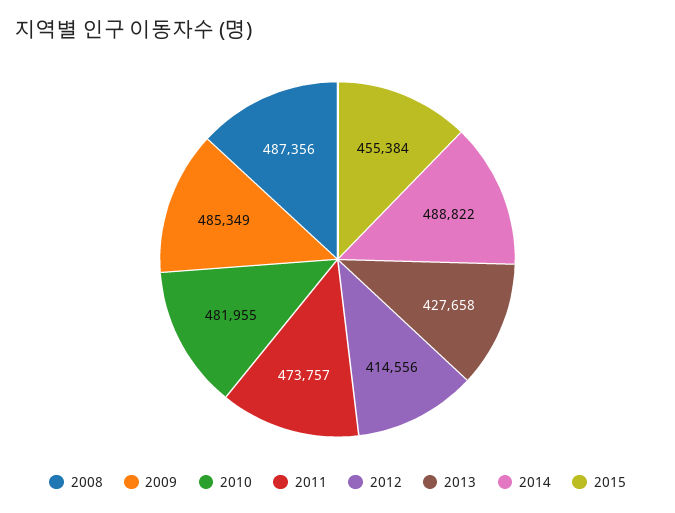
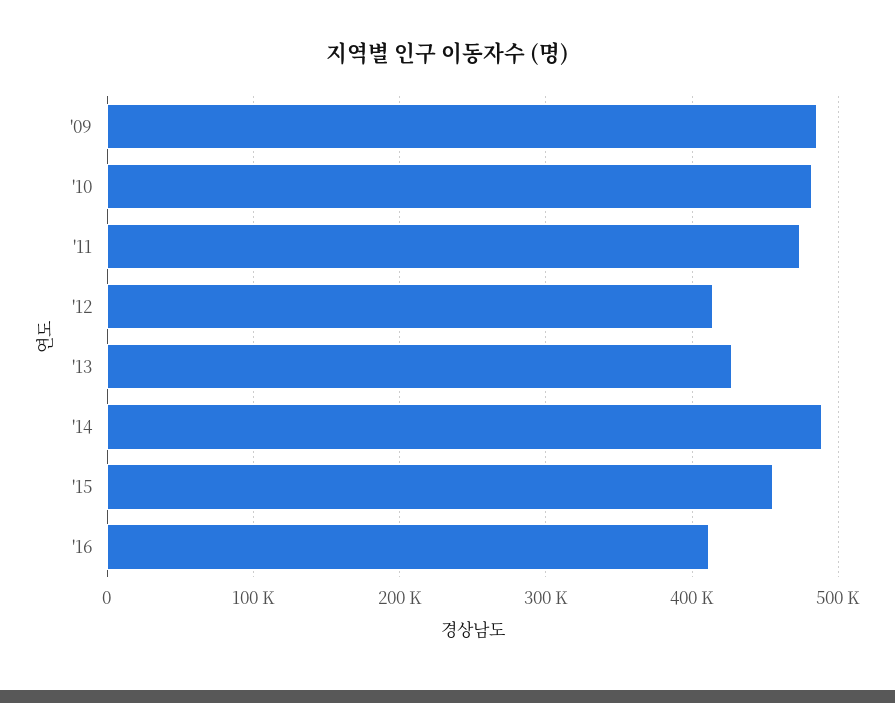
2008: 487356 -> none
'16: none -> 410000

